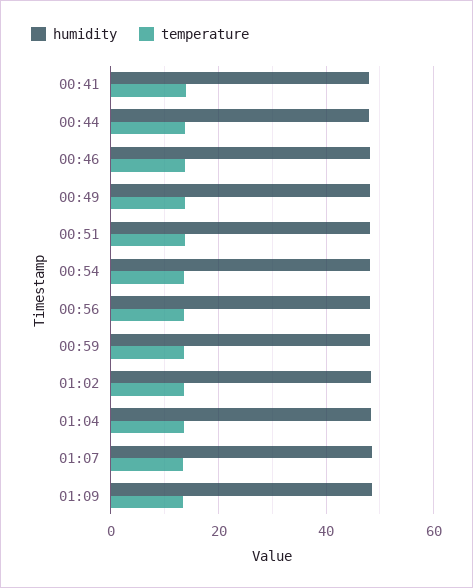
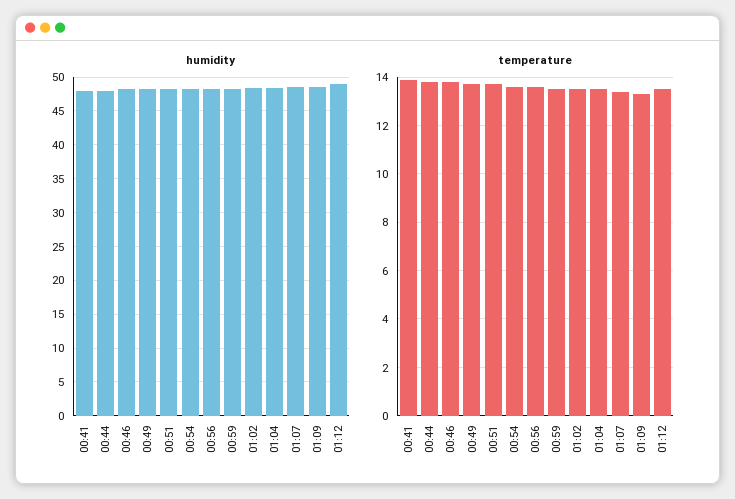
humidity, 01:12: none -> 49
temperature, 01:12: none -> 13.5

